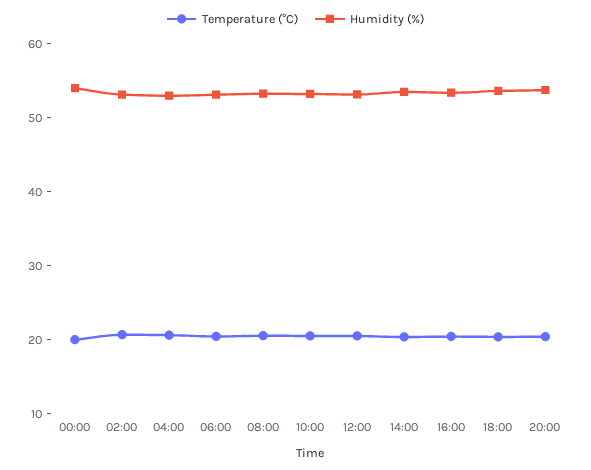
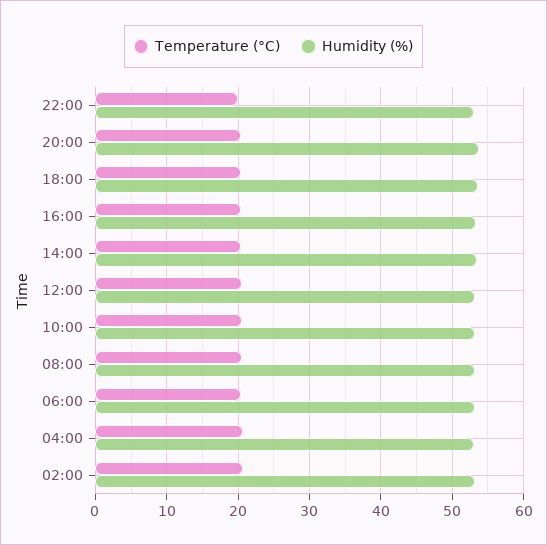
Temperature (°C), 00:00: 20 -> none
Humidity (%), 00:00: 54 -> none
Temperature (°C), 22:00: none -> 20
Humidity (%), 22:00: none -> 53

